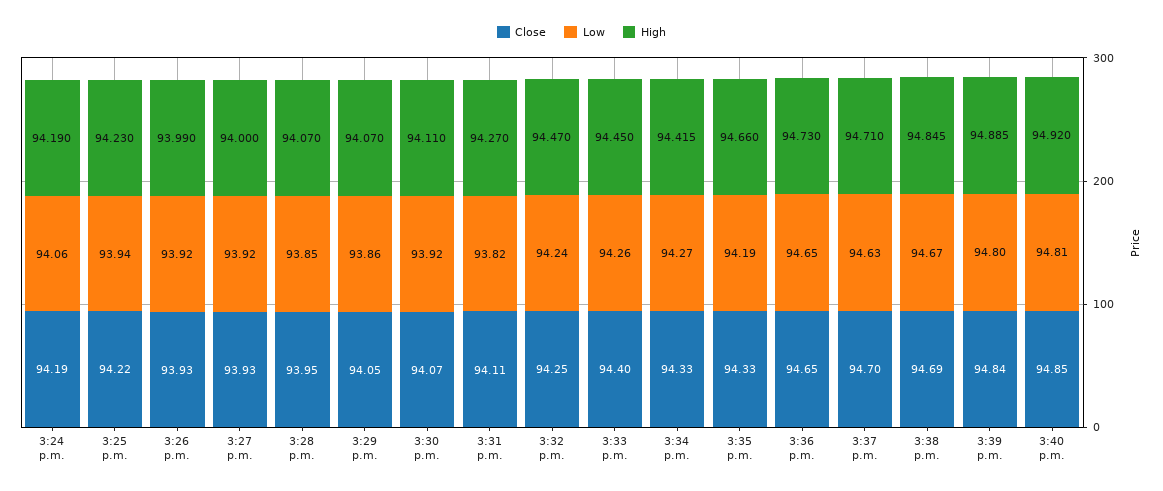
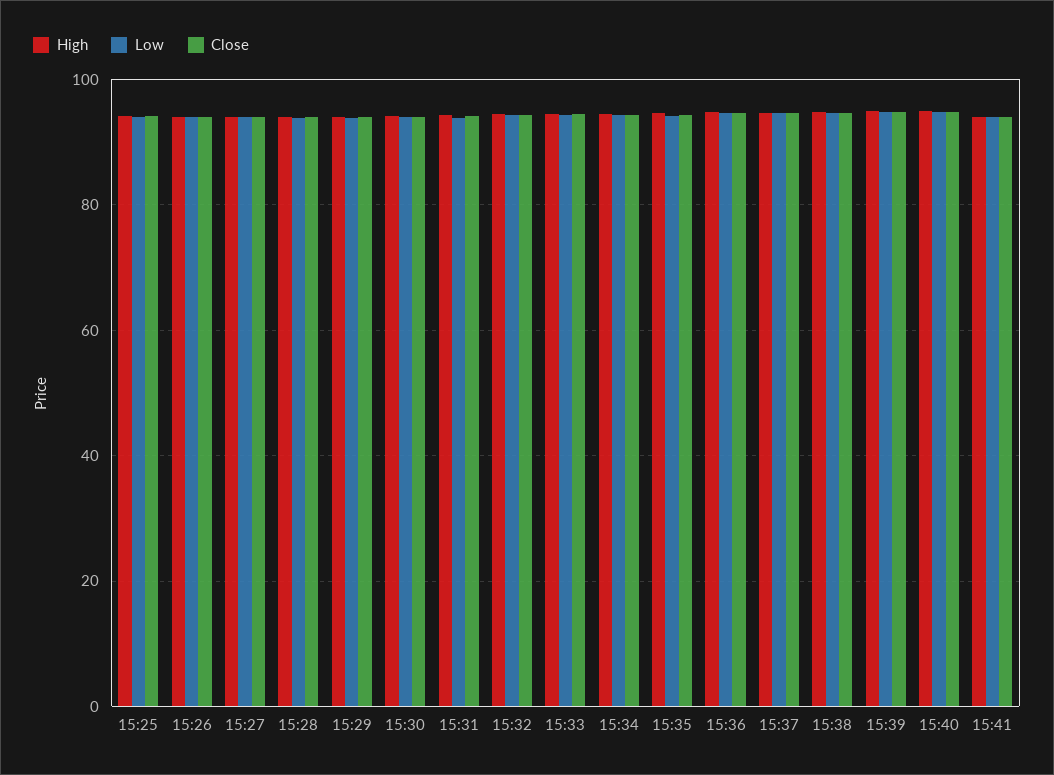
Close, 3:24 p.m.: 94.19 -> none
Low, 3:24 p.m.: 94.06 -> none
High, 3:24 p.m.: 94.19 -> none
High, 15:41: none -> 94
Low, 15:41: none -> 94
Close, 15:41: none -> 94

